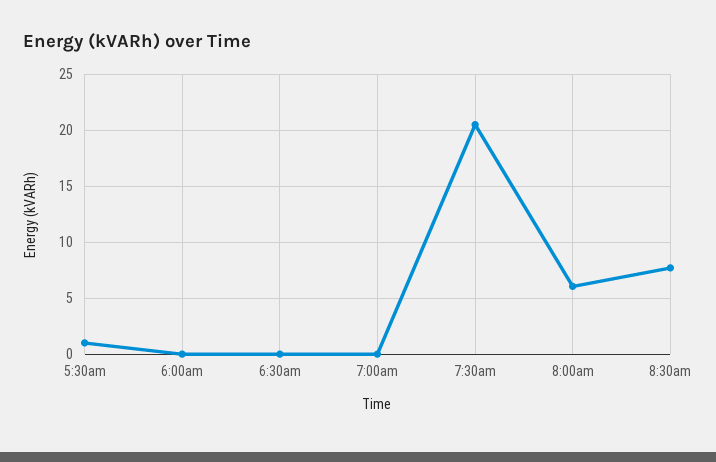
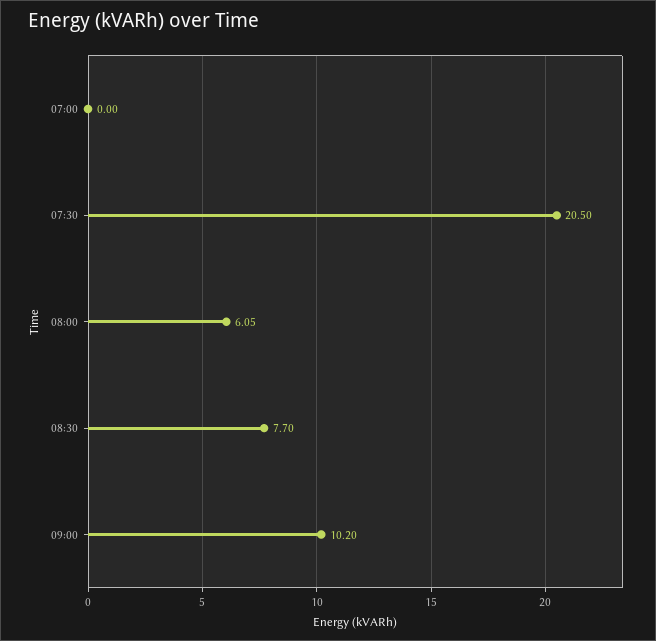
5:30am: 1 -> none
6:00am: 0 -> none
6:30am: 0 -> none
09:00: none -> 10.2

